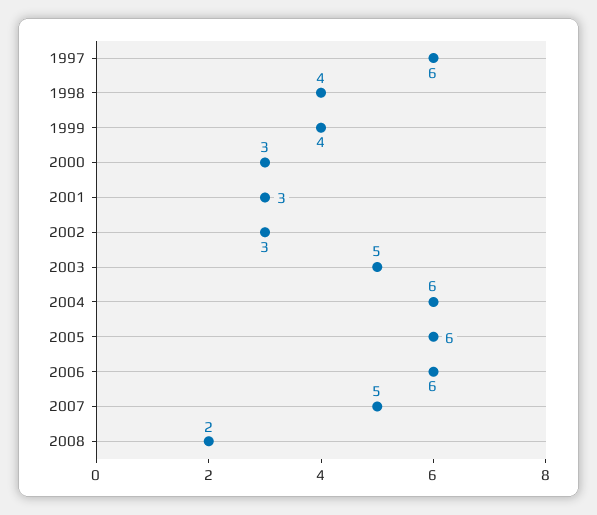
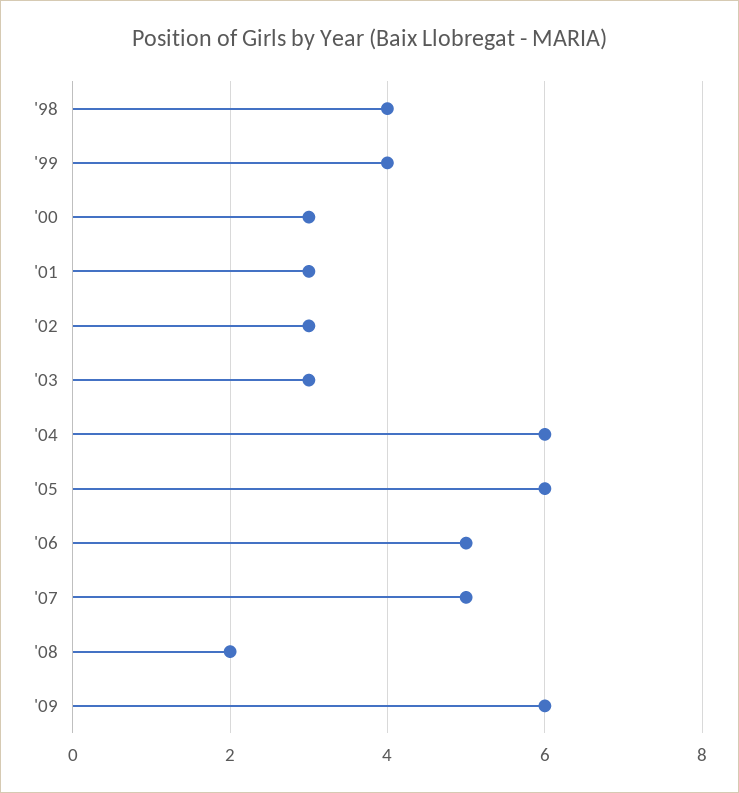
1997: 6 -> none
2003: 5 -> 3
2006: 6 -> 5
'09: none -> 6

